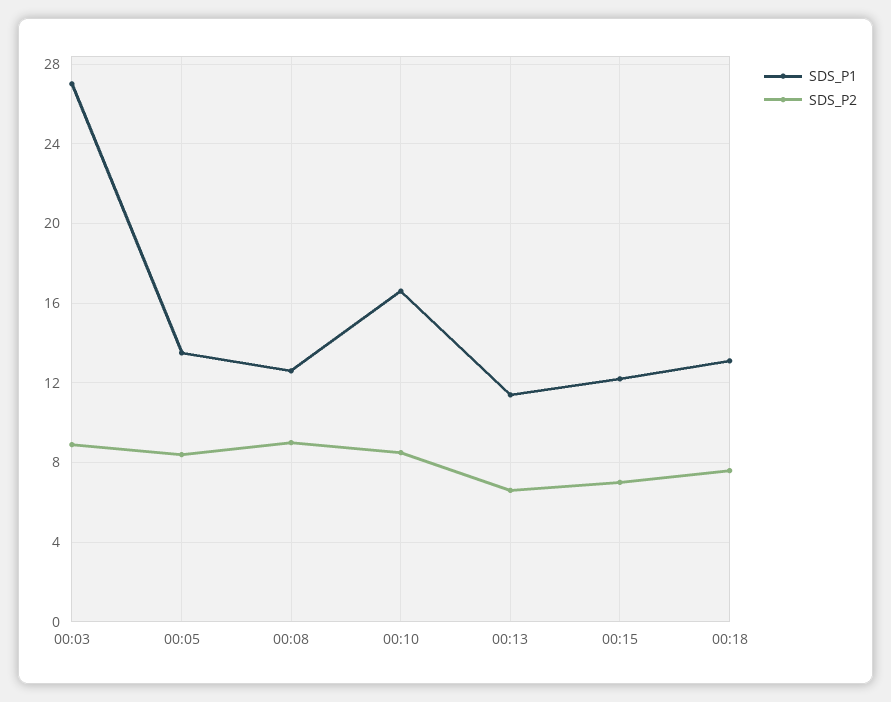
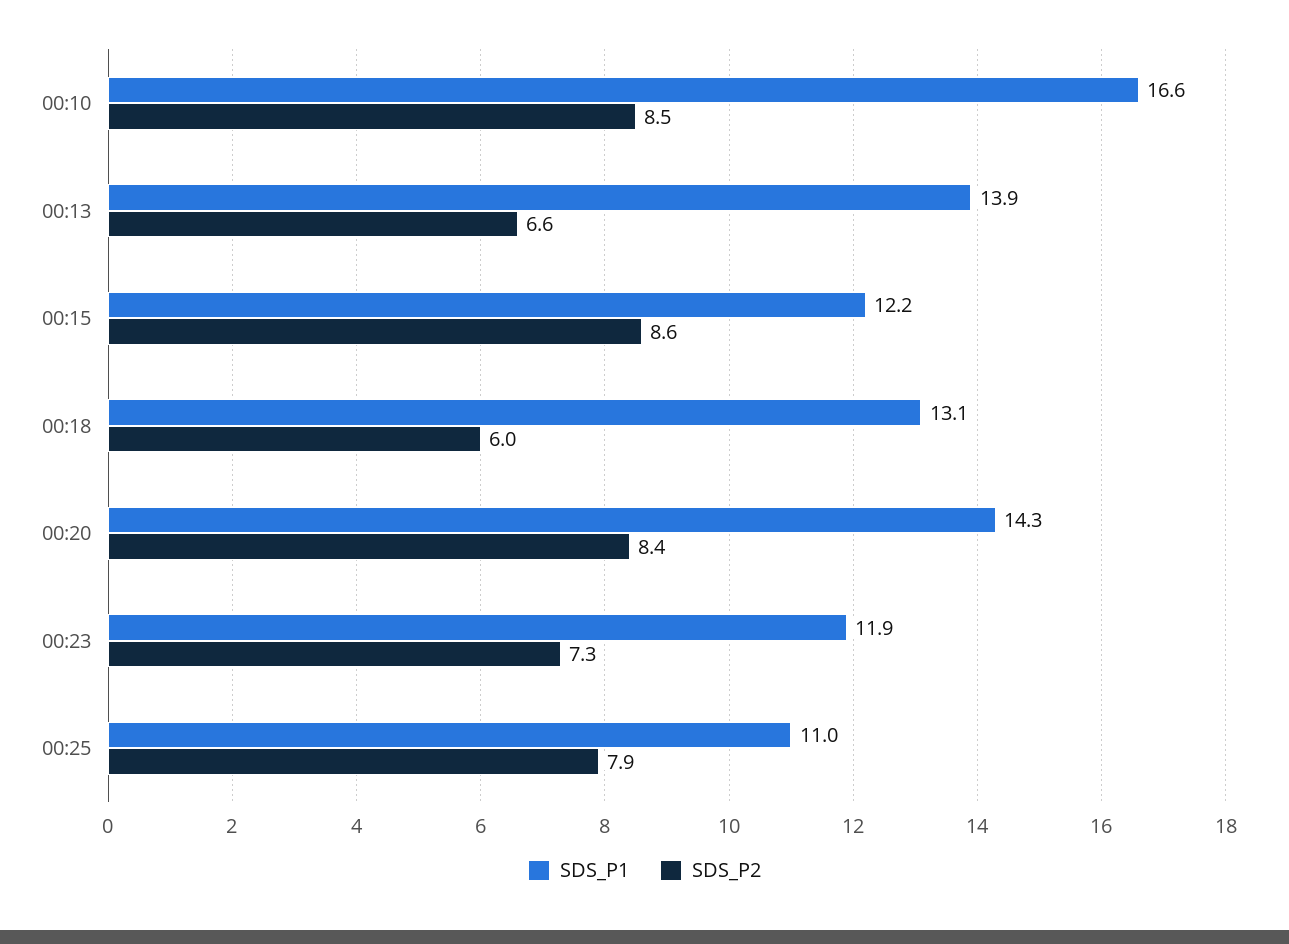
SDS_P1, 00:03: 27 -> none
SDS_P2, 00:03: 9 -> none
SDS_P1, 00:05: 13.5 -> none
SDS_P2, 00:05: 8.5 -> none
SDS_P1, 00:08: 12.5 -> none
SDS_P2, 00:08: 9 -> none
SDS_P1, 00:13: 11.5 -> 13.9
SDS_P2, 00:15: 7 -> 8.6
SDS_P2, 00:18: 7.5 -> 6
SDS_P1, 00:20: none -> 14.3
SDS_P2, 00:20: none -> 8.4
SDS_P1, 00:23: none -> 11.9
SDS_P2, 00:23: none -> 7.3
SDS_P1, 00:25: none -> 11
SDS_P2, 00:25: none -> 7.9

